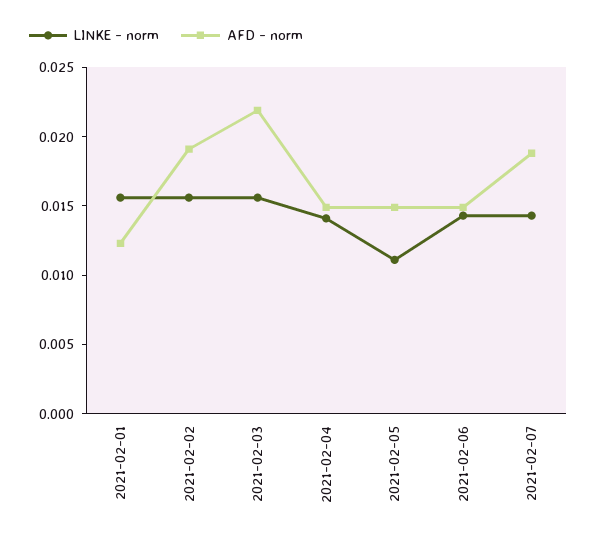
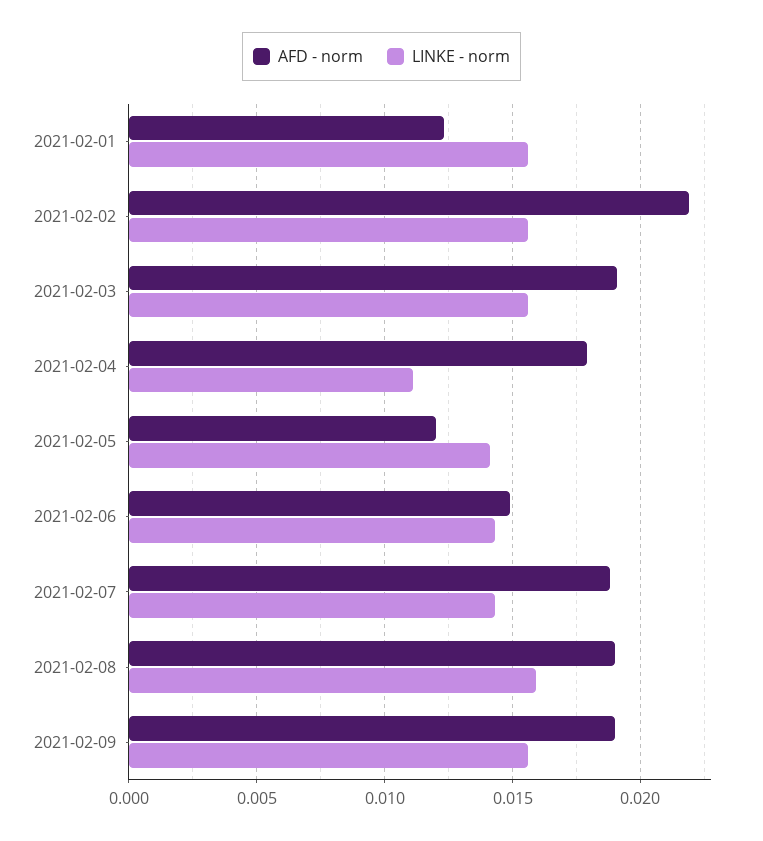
AFD - norm, 2021-02-02: 0.019 -> 0.022
AFD - norm, 2021-02-03: 0.022 -> 0.019
LINKE - norm, 2021-02-04: 0.014 -> 0.011
AFD - norm, 2021-02-04: 0.015 -> 0.018
LINKE - norm, 2021-02-05: 0.011 -> 0.014
AFD - norm, 2021-02-05: 0.015 -> 0.012
AFD - norm, 2021-02-08: none -> 0.019
LINKE - norm, 2021-02-08: none -> 0.016
AFD - norm, 2021-02-09: none -> 0.019
LINKE - norm, 2021-02-09: none -> 0.0155

